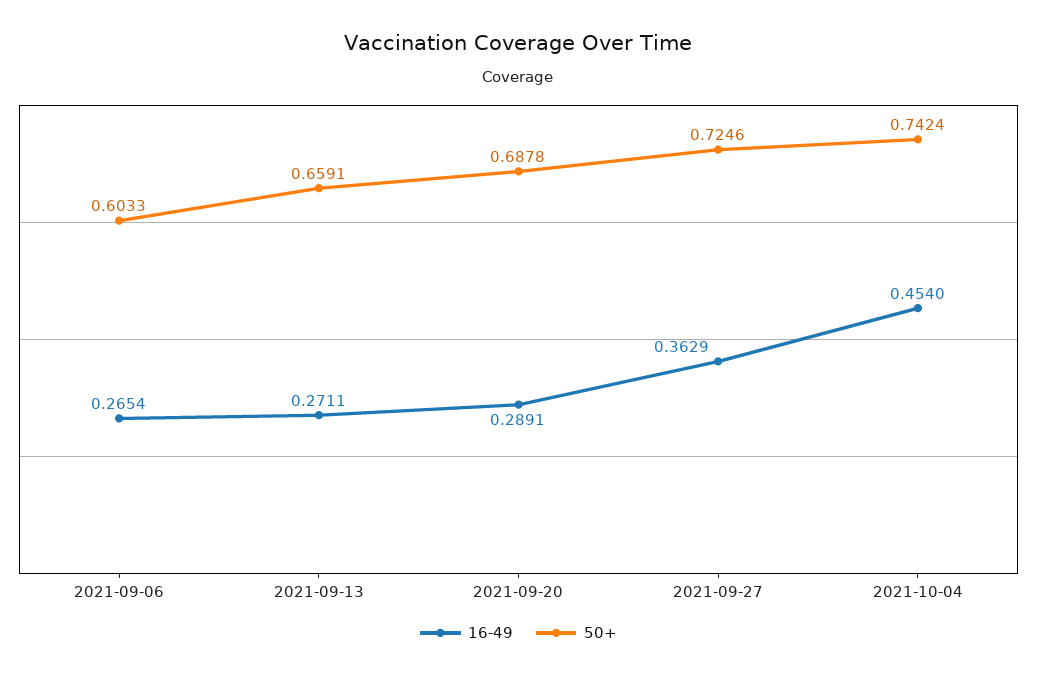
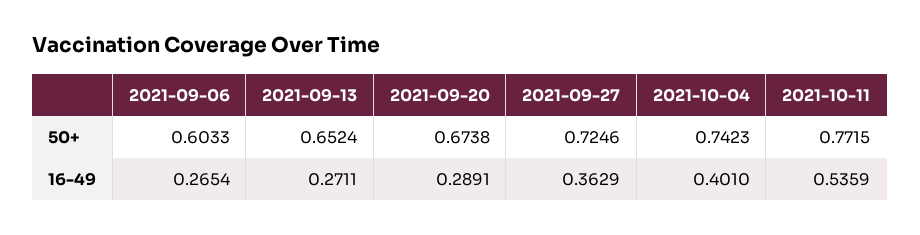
50+, 2021-09-13: 0.6591 -> 0.6524
50+, 2021-09-20: 0.6878 -> 0.6738
16-49, 2021-10-04: 0.454 -> 0.401
50+, 2021-10-04: 0.7424 -> 0.7423
50+, 2021-10-11: none -> 0.7715
16-49, 2021-10-11: none -> 0.5359

